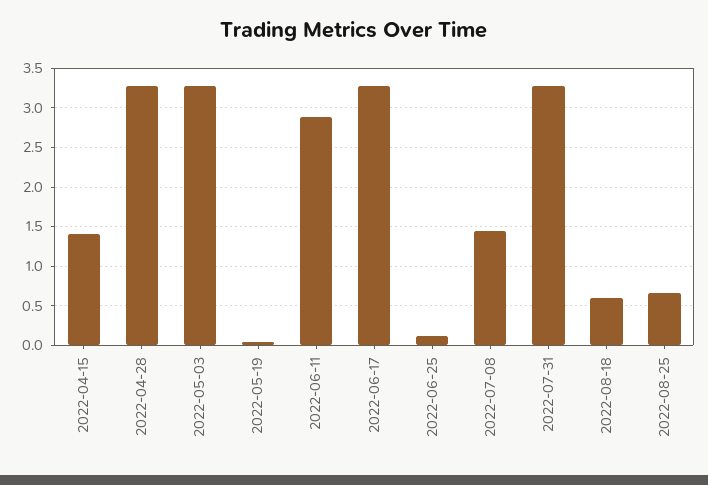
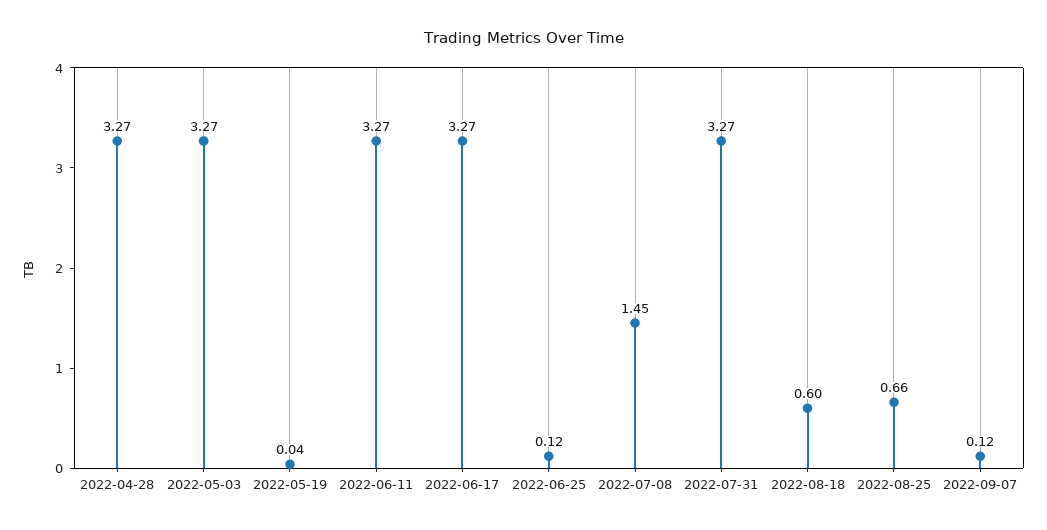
2022-04-15: 1.4 -> none
2022-06-11: 2.9 -> 3.27
2022-09-07: none -> 0.12

